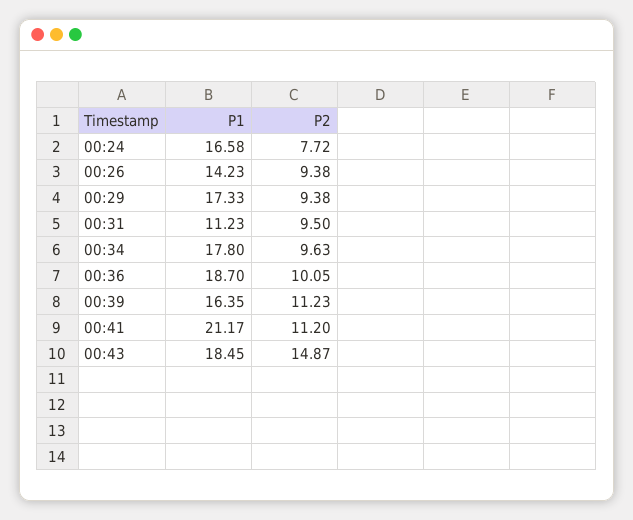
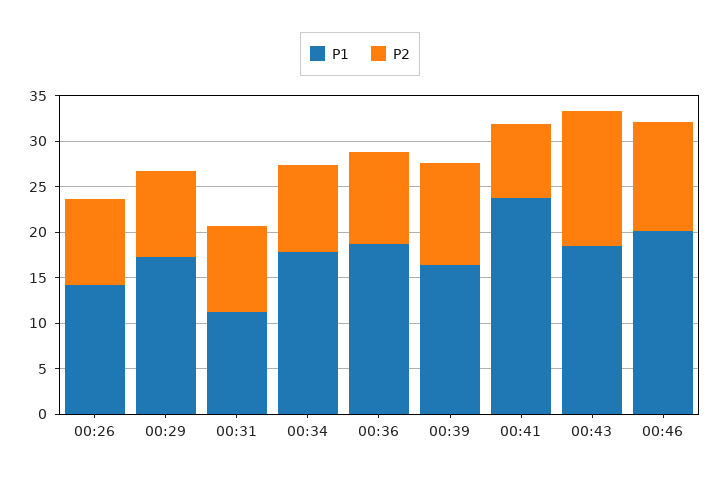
P1, 00:24: 16.58 -> none
P2, 00:24: 7.72 -> none
P1, 00:41: 21.17 -> 24
P2, 00:41: 11.2 -> 8
P1, 00:46: none -> 20
P2, 00:46: none -> 12

